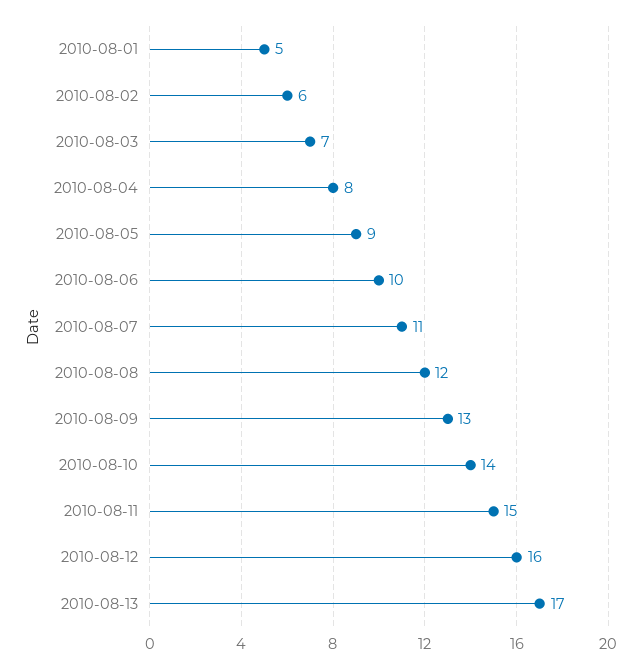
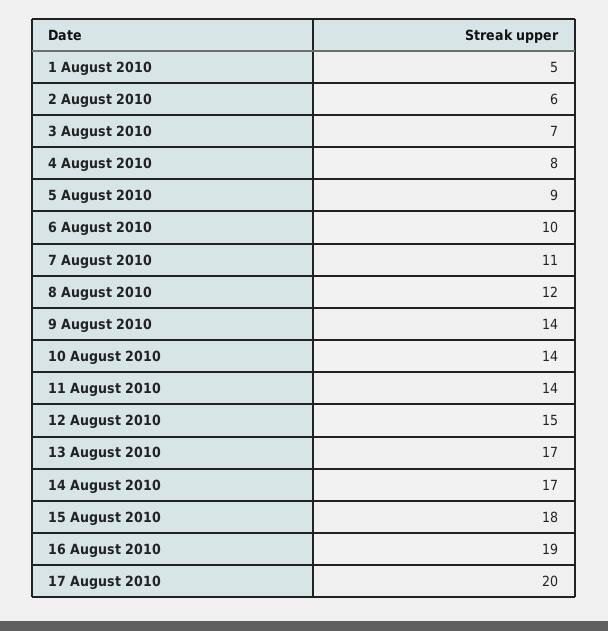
2010-08-09: 13 -> 14
2010-08-11: 15 -> 14
2010-08-12: 16 -> 15
14 August 2010: none -> 17
15 August 2010: none -> 18
16 August 2010: none -> 19
17 August 2010: none -> 20

